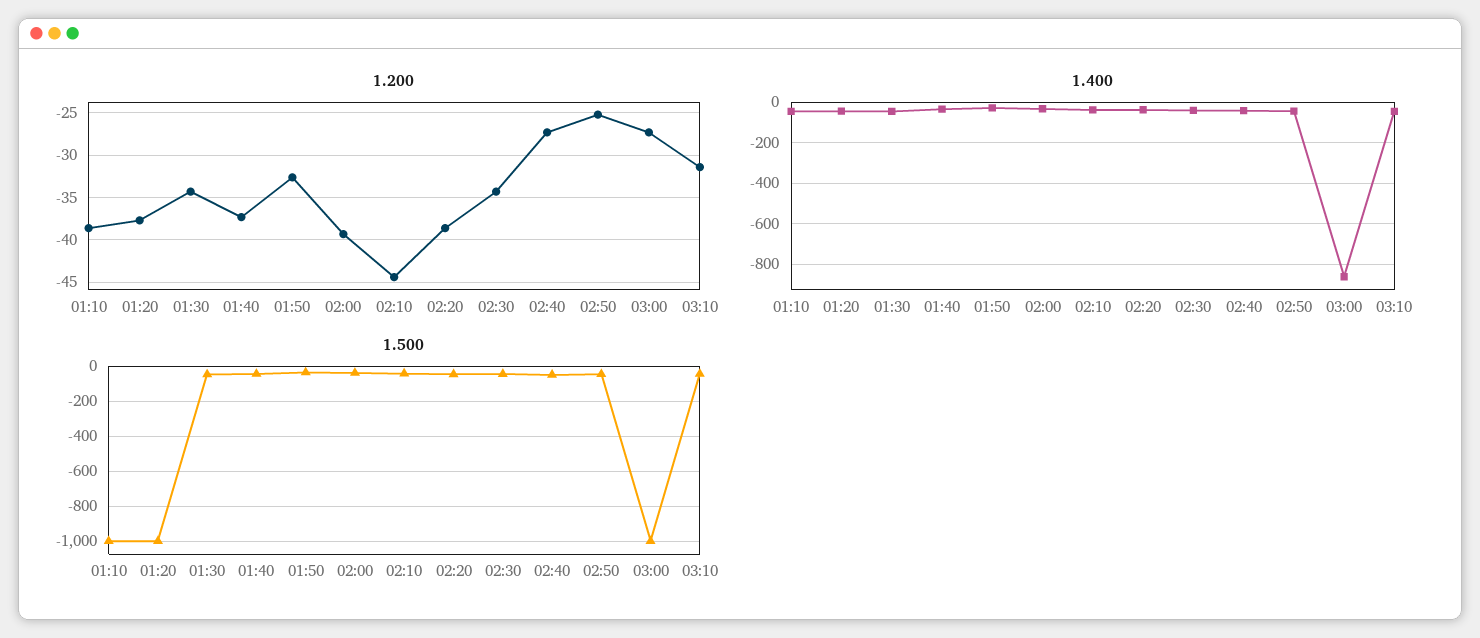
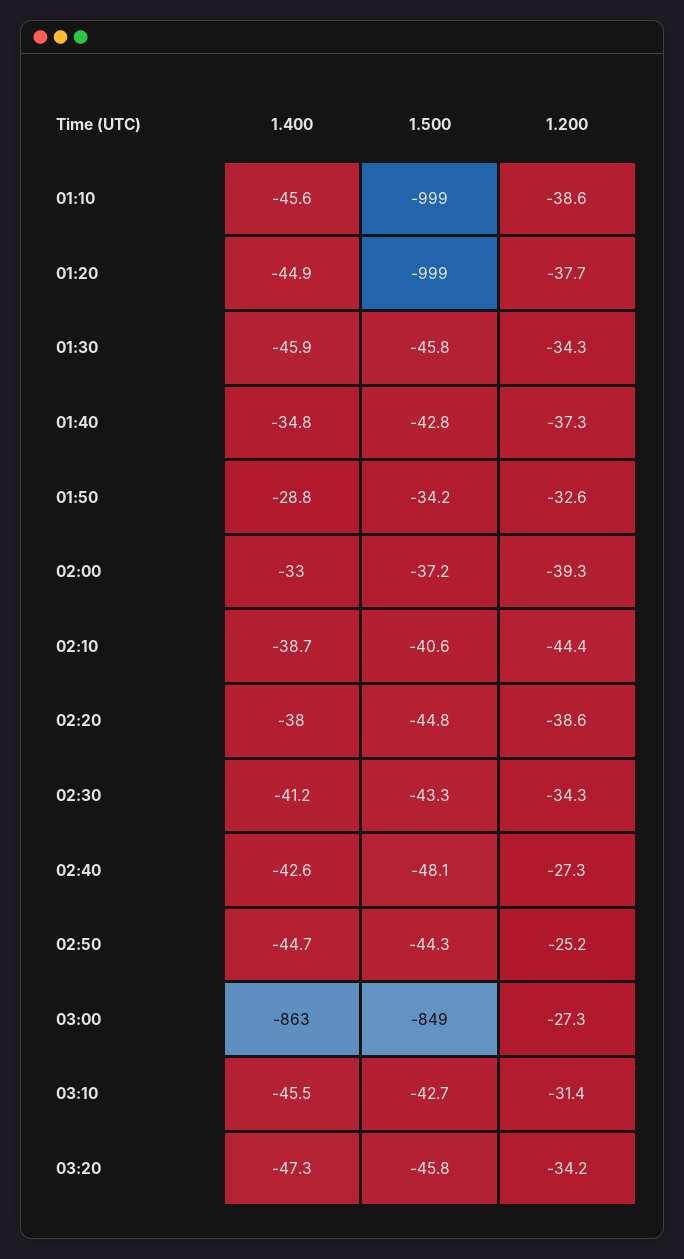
1.500, 03:00: -1000 -> -849
1.400, 03:20: none -> -47.3
1.500, 03:20: none -> -45.8
1.200, 03:20: none -> -34.2

